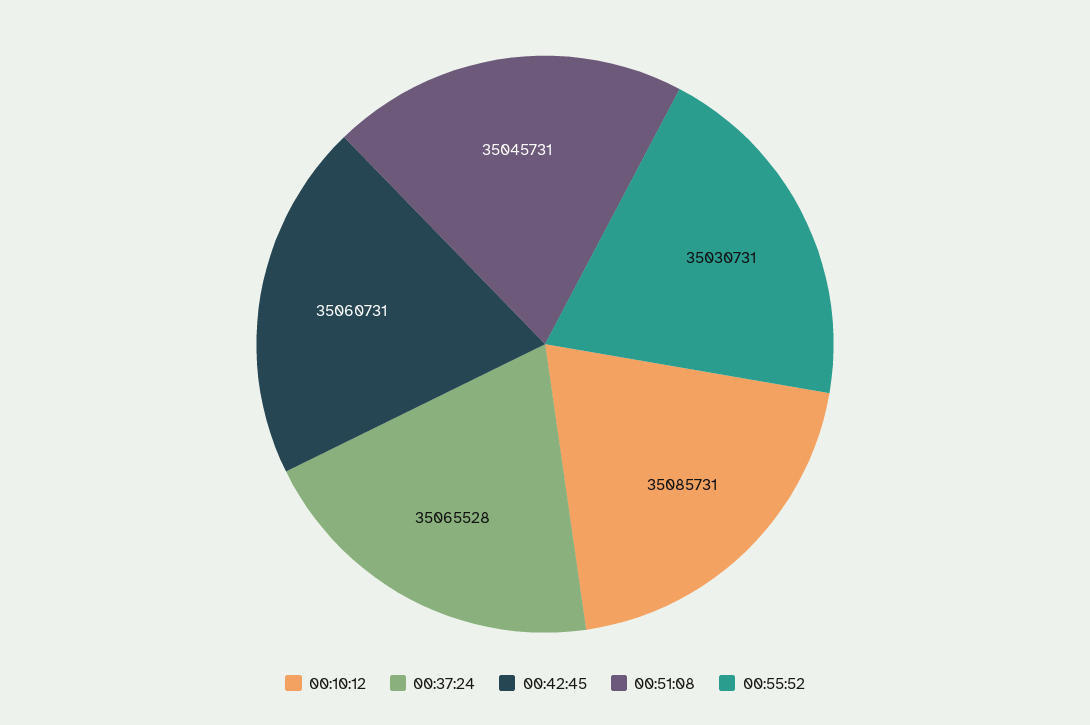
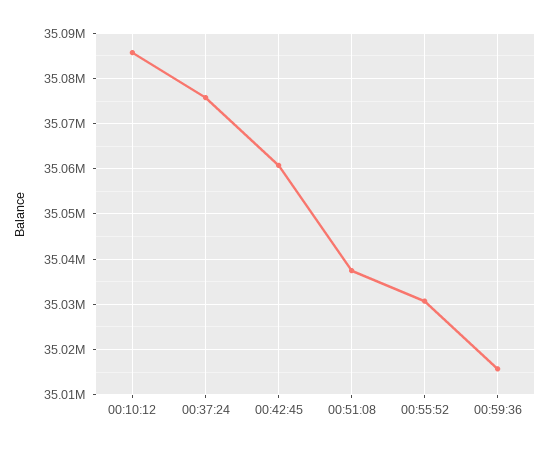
00:37:24: 35065528 -> 35076000
00:51:08: 35045731 -> 35038000
00:59:36: none -> 35016000

